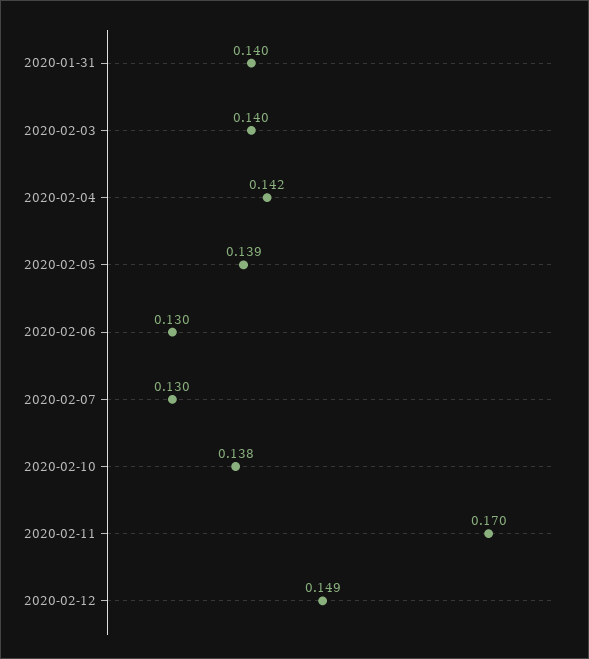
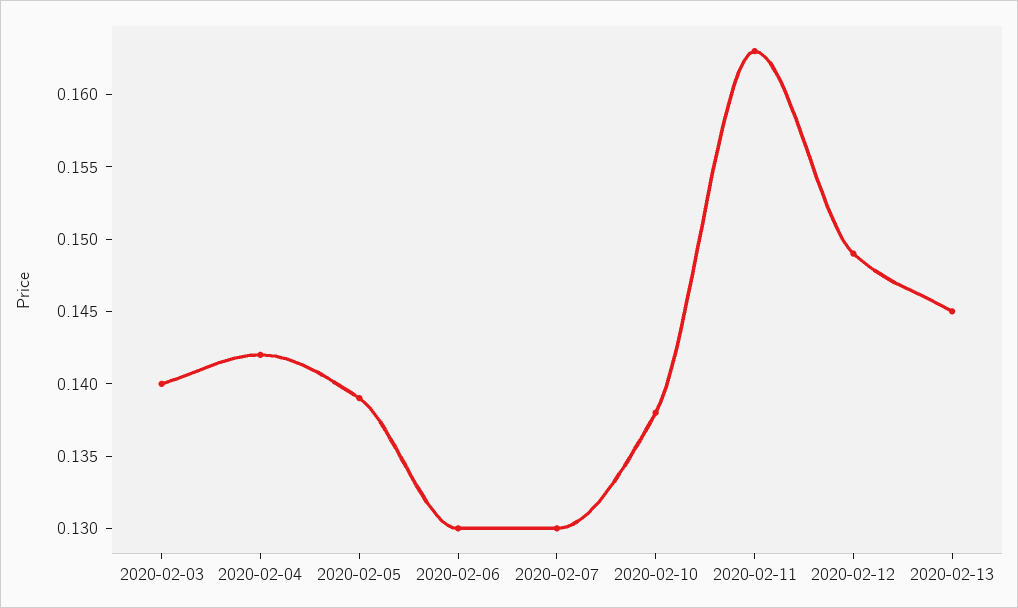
2020-01-31: 0.14 -> none
2020-02-11: 0.17 -> 0.163
2020-02-13: none -> 0.145

